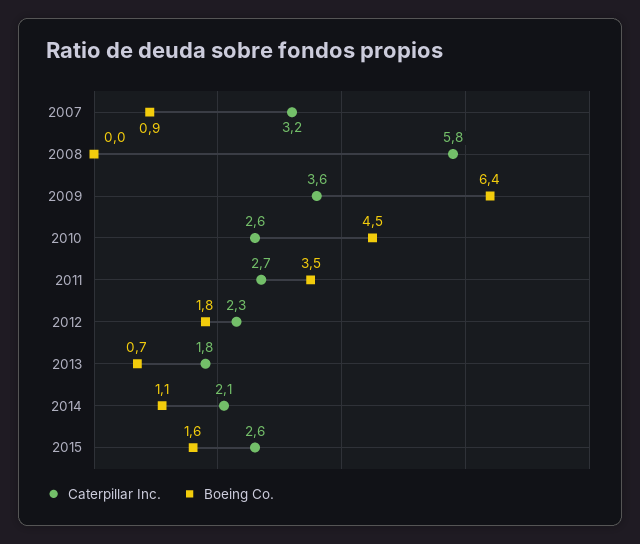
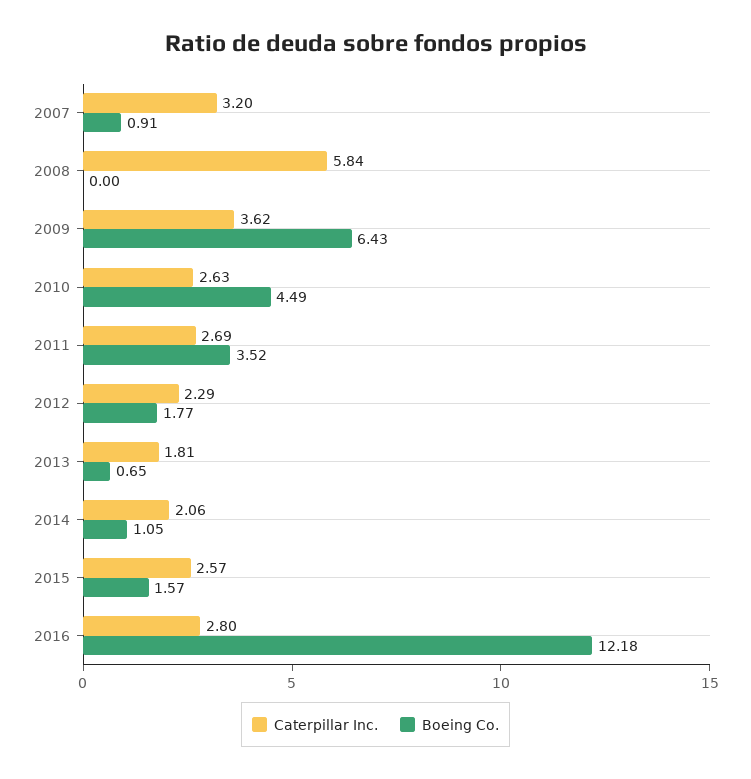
Caterpillar Inc., 2016: none -> 2.8
Boeing Co., 2016: none -> 12.18

